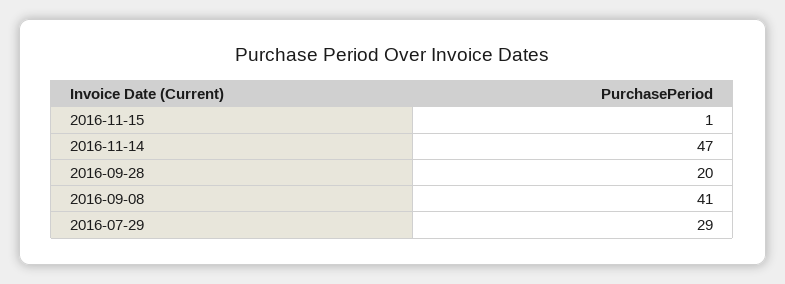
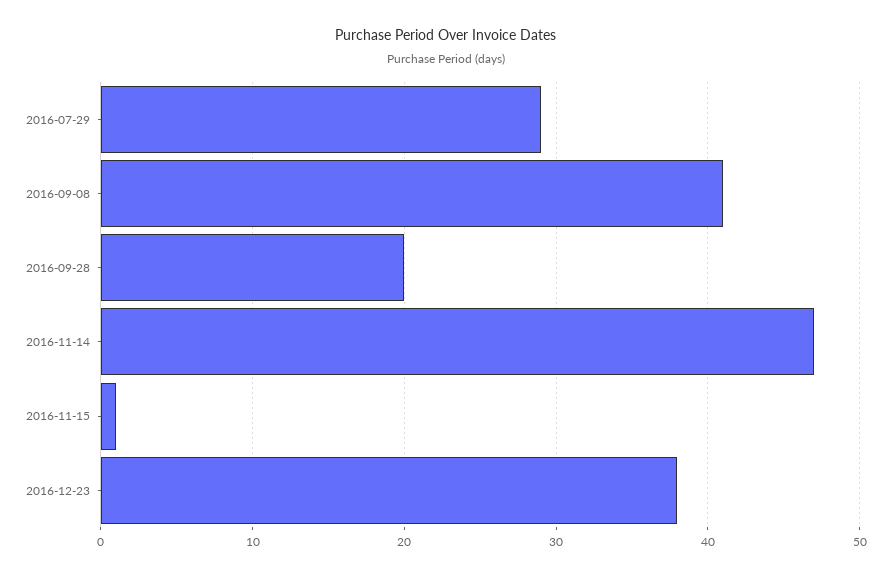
2016-12-23: none -> 38

